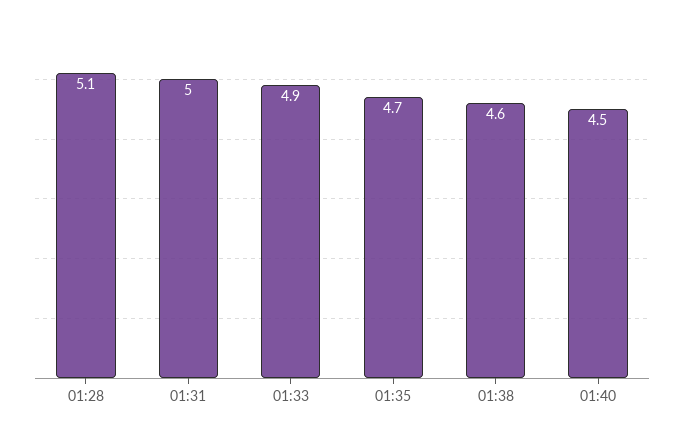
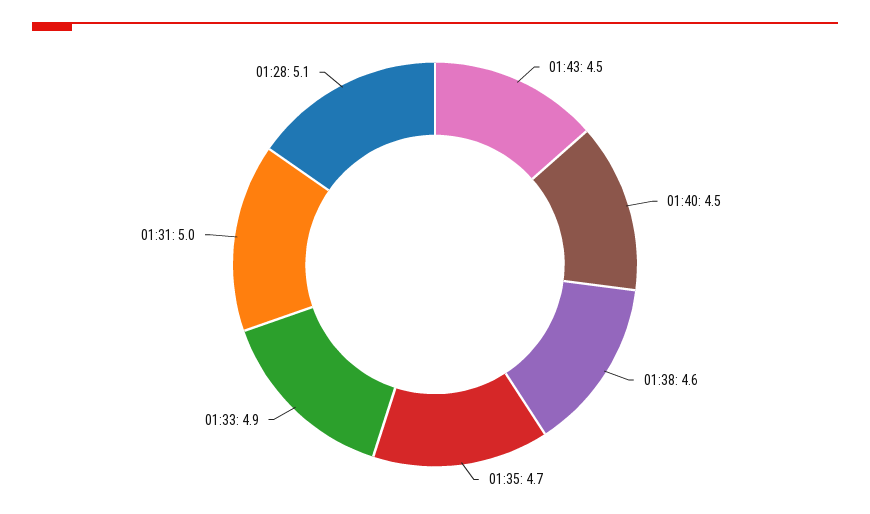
01:43: none -> 4.5

